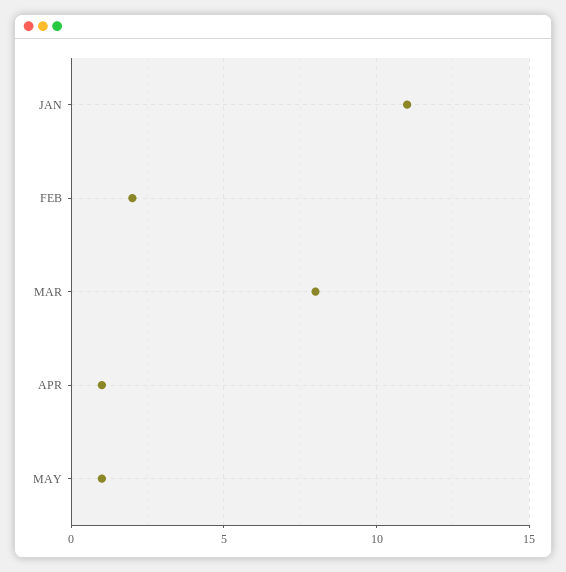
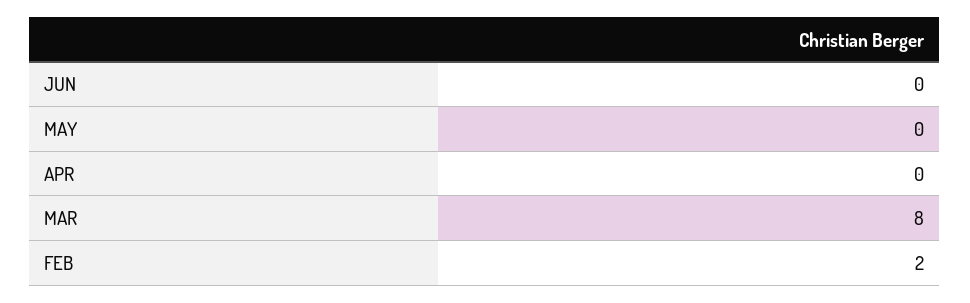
JAN: 11 -> none
APR: 1 -> 0
MAY: 1 -> 0
JUN: none -> 0

